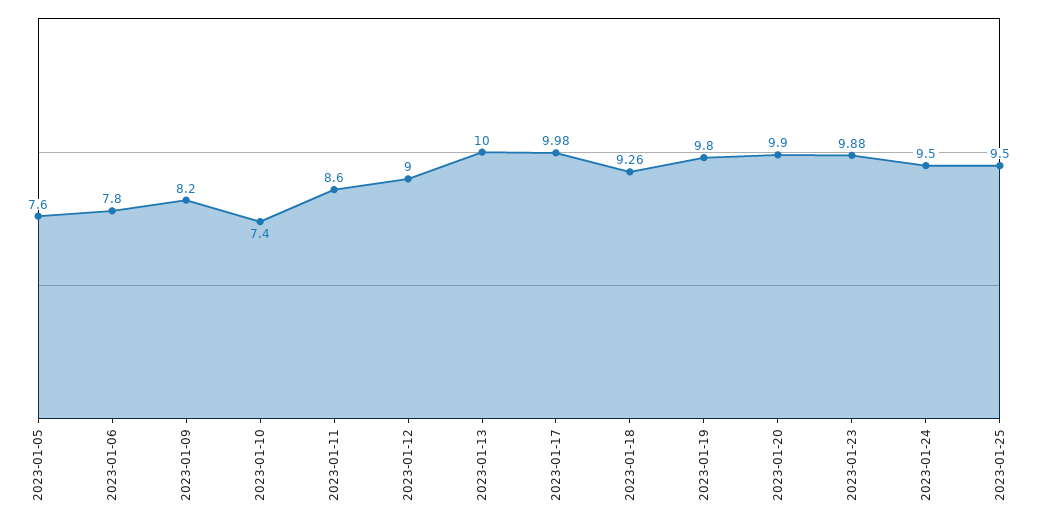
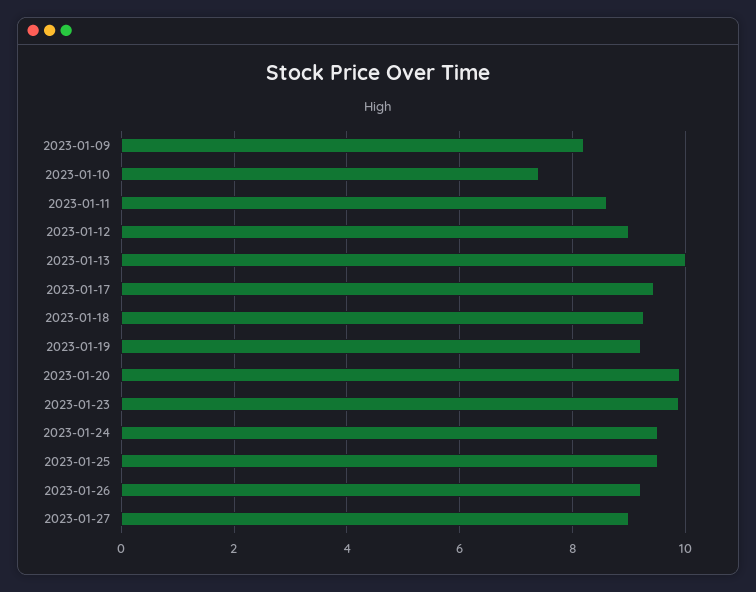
2023-01-05: 7.6 -> none
2023-01-06: 7.8 -> none
2023-01-17: 9.98 -> 9.4
2023-01-19: 9.8 -> 9.2
2023-01-26: none -> 9.2
2023-01-27: none -> 9

